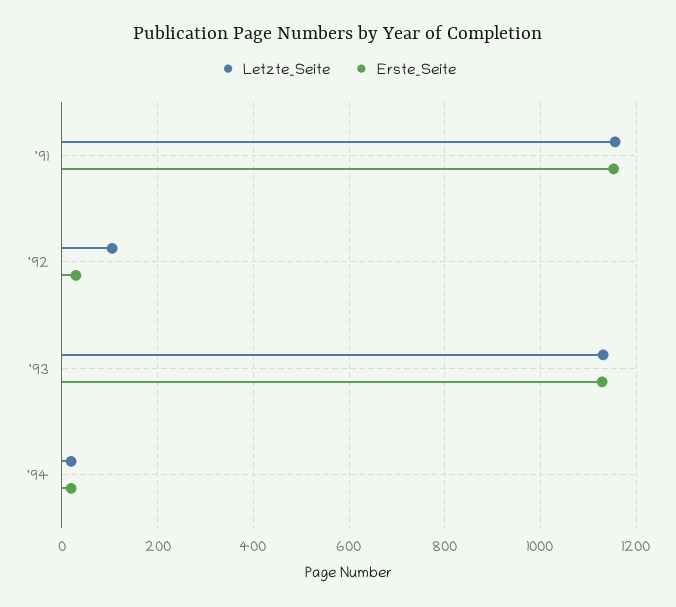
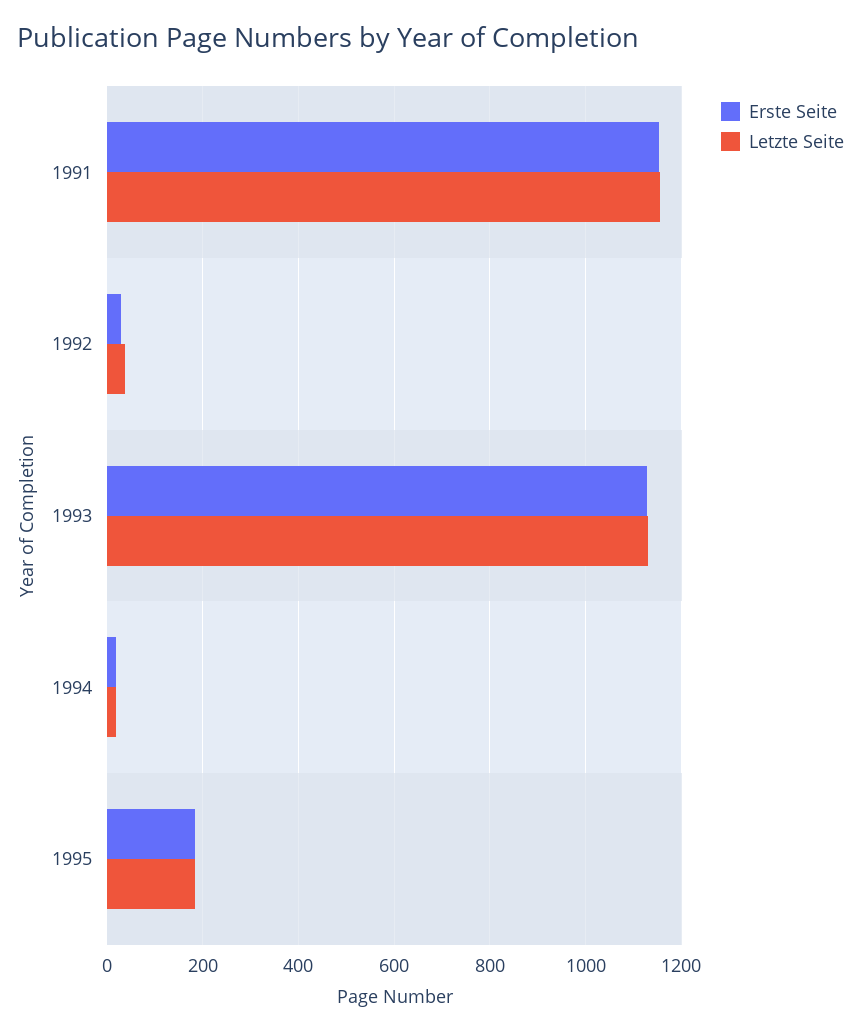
Letzte_Seite, '92: 100 -> 40
Erste_Seite, 1995: none -> 180
Letzte_Seite, 1995: none -> 180

